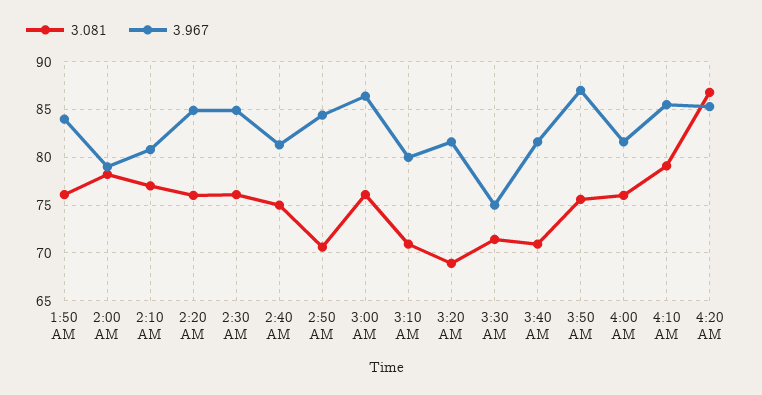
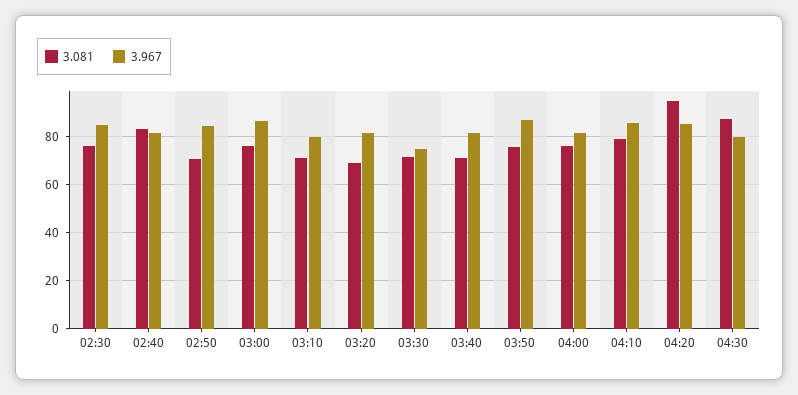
3.081, 1:50 AM: 76 -> none
3.967, 1:50 AM: 84 -> none
3.081, 2:00 AM: 78 -> none
3.967, 2:00 AM: 79 -> none
3.081, 2:10 AM: 77 -> none
3.967, 2:10 AM: 81 -> none
3.081, 2:20 AM: 76 -> none
3.967, 2:20 AM: 85 -> none
3.081, 2:40 AM: 75 -> 82.5
3.081, 4:20 AM: 87 -> 95
3.081, 04:30: none -> 87.5
3.967, 04:30: none -> 80

